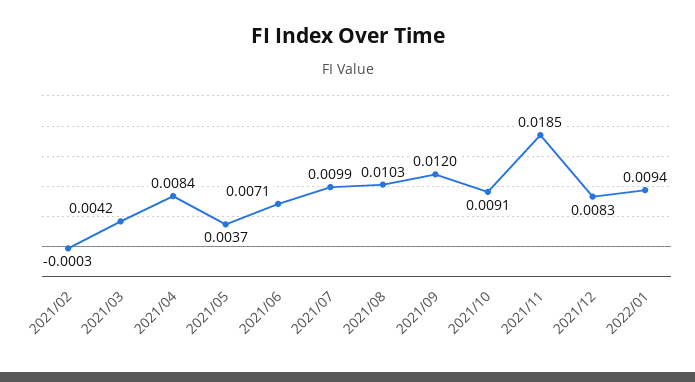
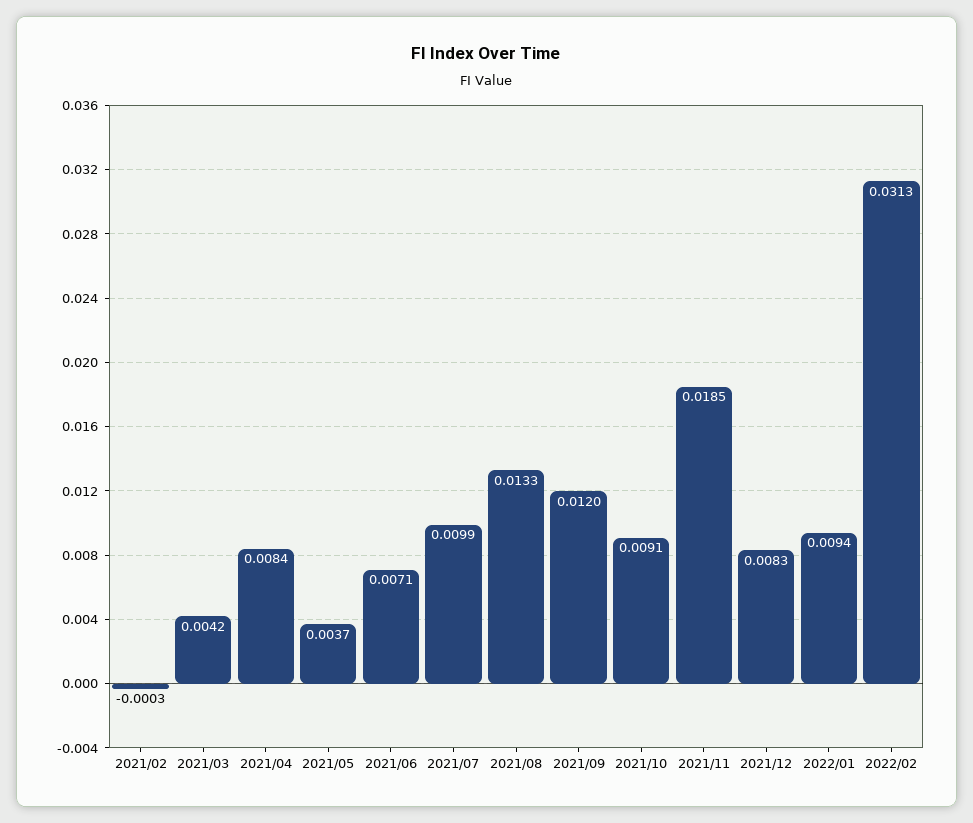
2021/08: 0.0103 -> 0.0133
2022/02: none -> 0.0313

